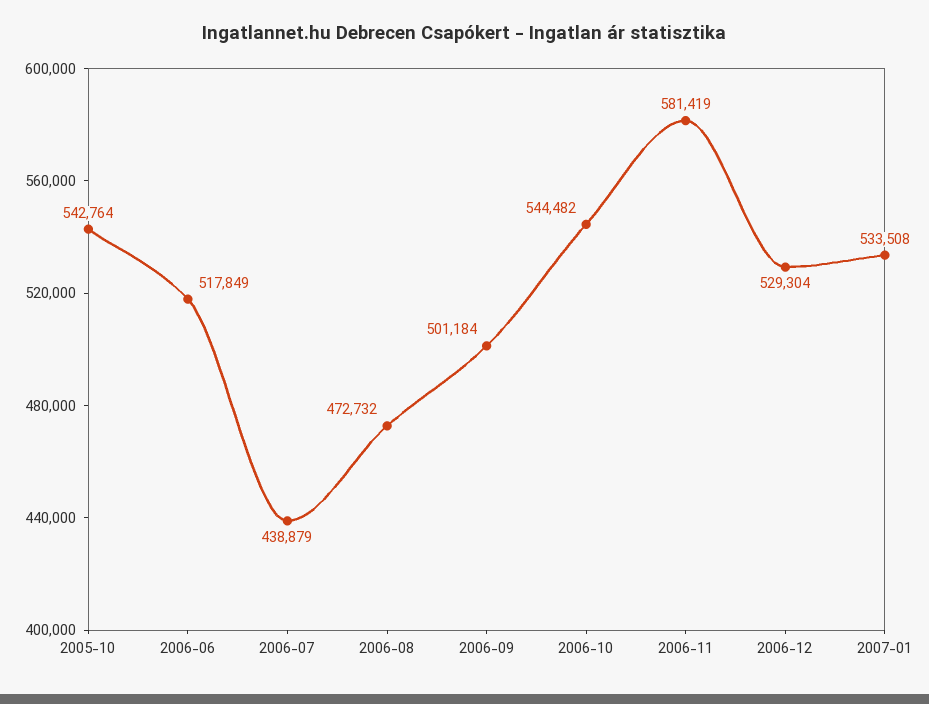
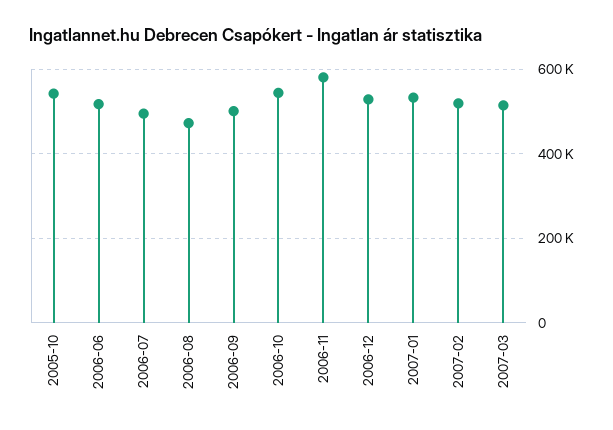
2006-07: 438879 -> 500000
2007-02: none -> 520000
2007-03: none -> 520000

